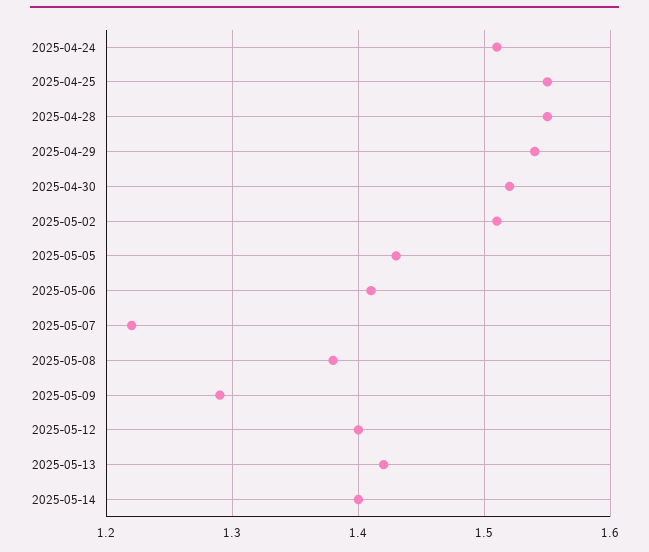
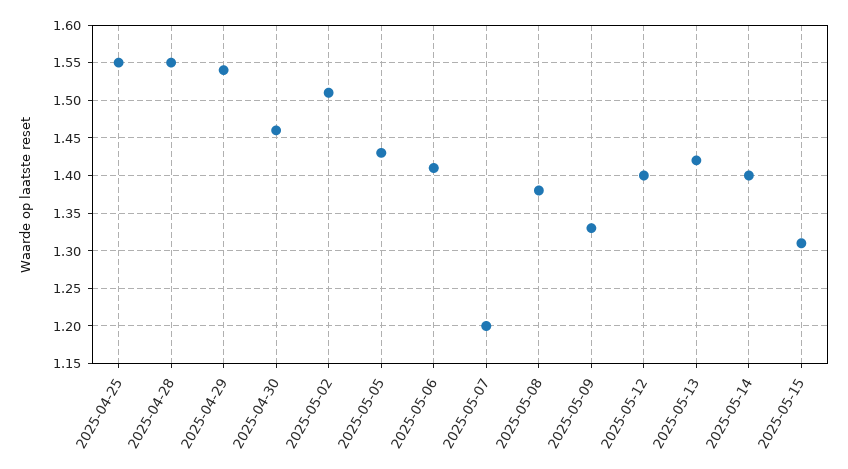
2025-04-24: 1.51 -> none
2025-04-30: 1.52 -> 1.46
2025-05-07: 1.22 -> 1.2
2025-05-09: 1.29 -> 1.33
2025-05-15: none -> 1.31

